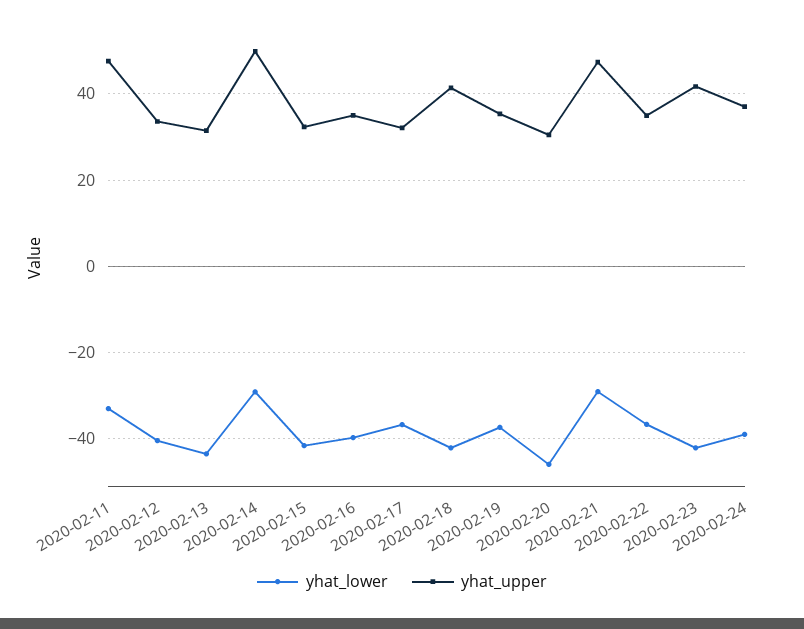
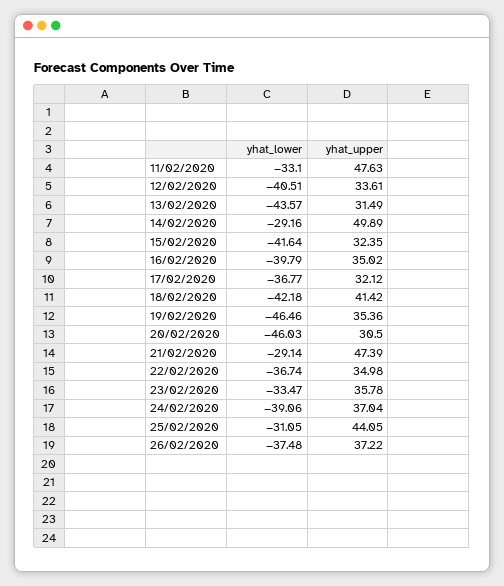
yhat_lower, 2020-02-19: -38 -> -46.46
yhat_lower, 2020-02-23: -42 -> -33.47
yhat_upper, 2020-02-23: 42 -> 35.78
yhat_lower, 25/02/2020: none -> -31.05
yhat_upper, 25/02/2020: none -> 44.05
yhat_lower, 26/02/2020: none -> -37.48
yhat_upper, 26/02/2020: none -> 37.22

